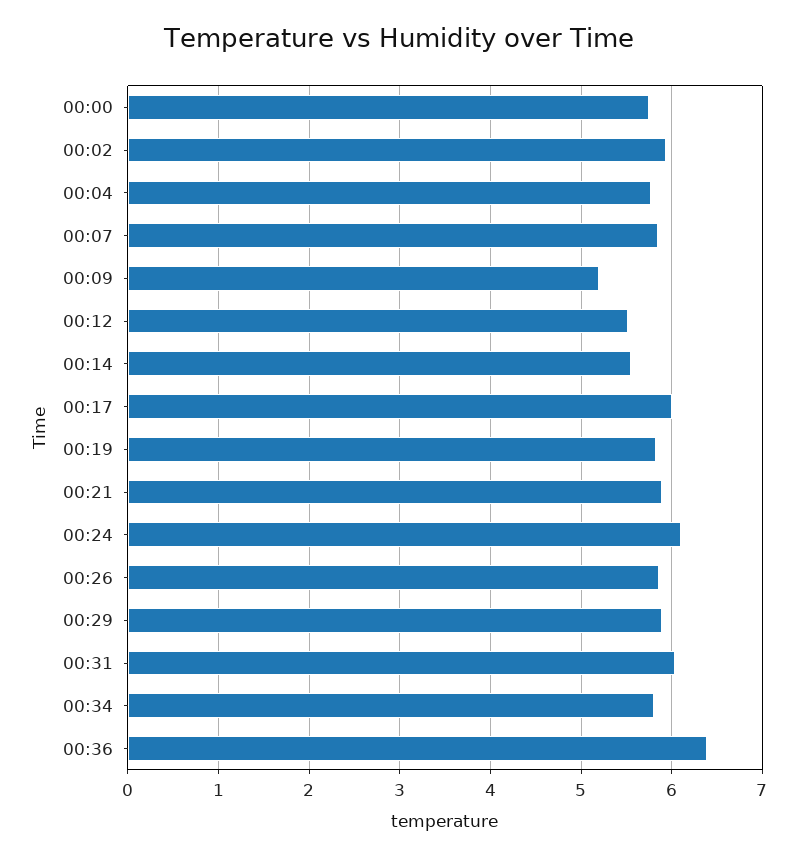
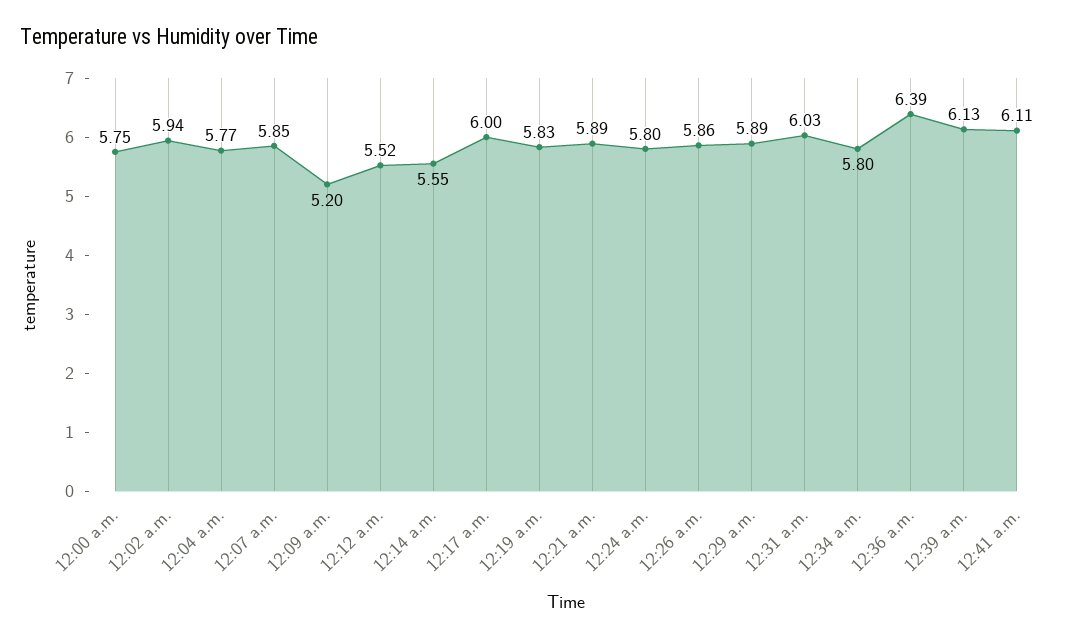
00:24: 6.1 -> 5.8
12:39 a.m.: none -> 6.13
12:41 a.m.: none -> 6.11

